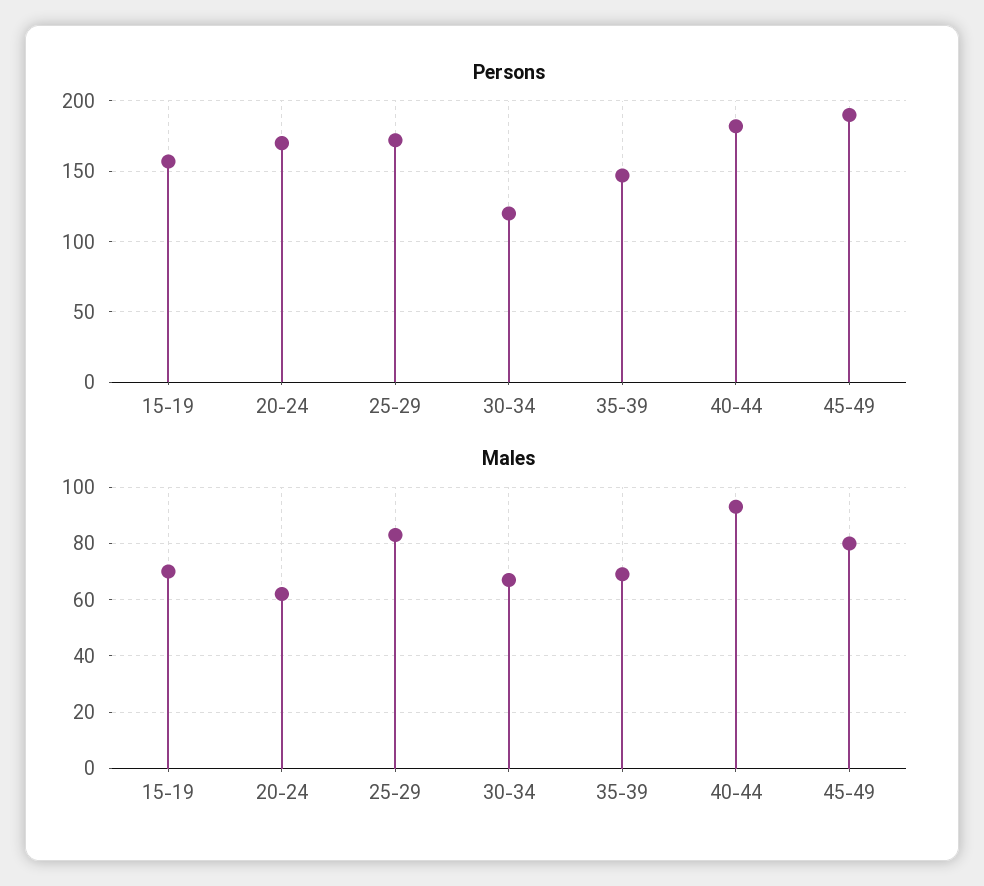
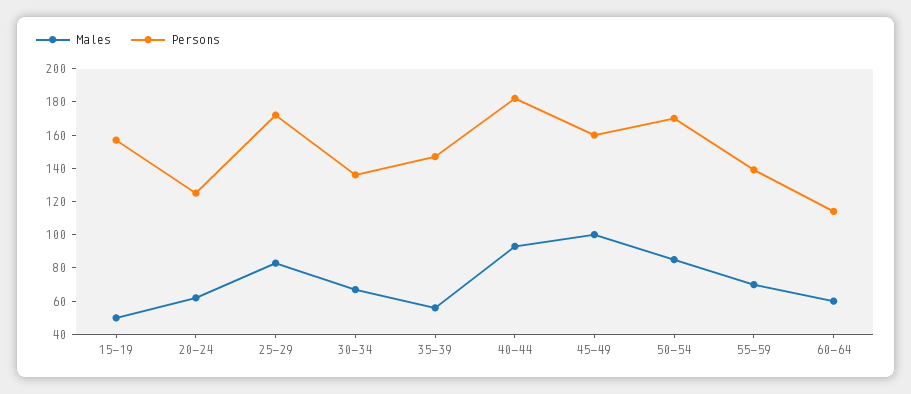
Persons, 20-24: 170 -> 125
Persons, 30-34: 120 -> 135
Persons, 45-49: 190 -> 160
Males, 15-19: 70 -> 50
Males, 35-39: 70 -> 55
Males, 45-49: 80 -> 100
Males, 50-54: none -> 85
Persons, 50-54: none -> 170
Males, 55-59: none -> 70
Persons, 55-59: none -> 140
Males, 60-64: none -> 60
Persons, 60-64: none -> 115

